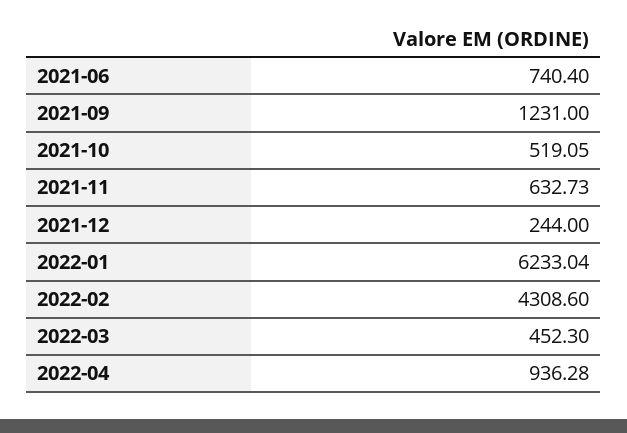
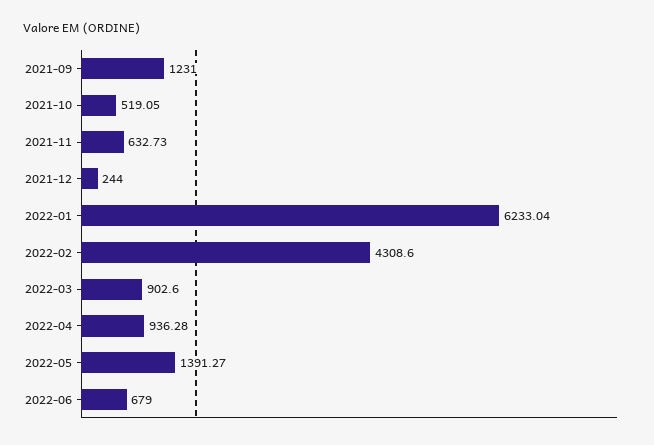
2021-06: 740.4 -> none
2022-03: 452.3 -> 902.6
2022-05: none -> 1391.27
2022-06: none -> 679

